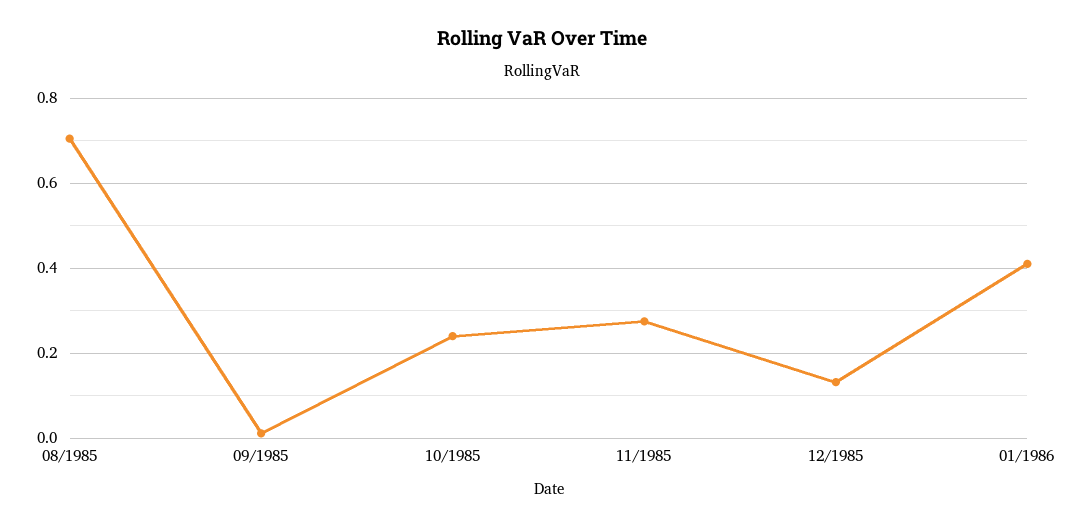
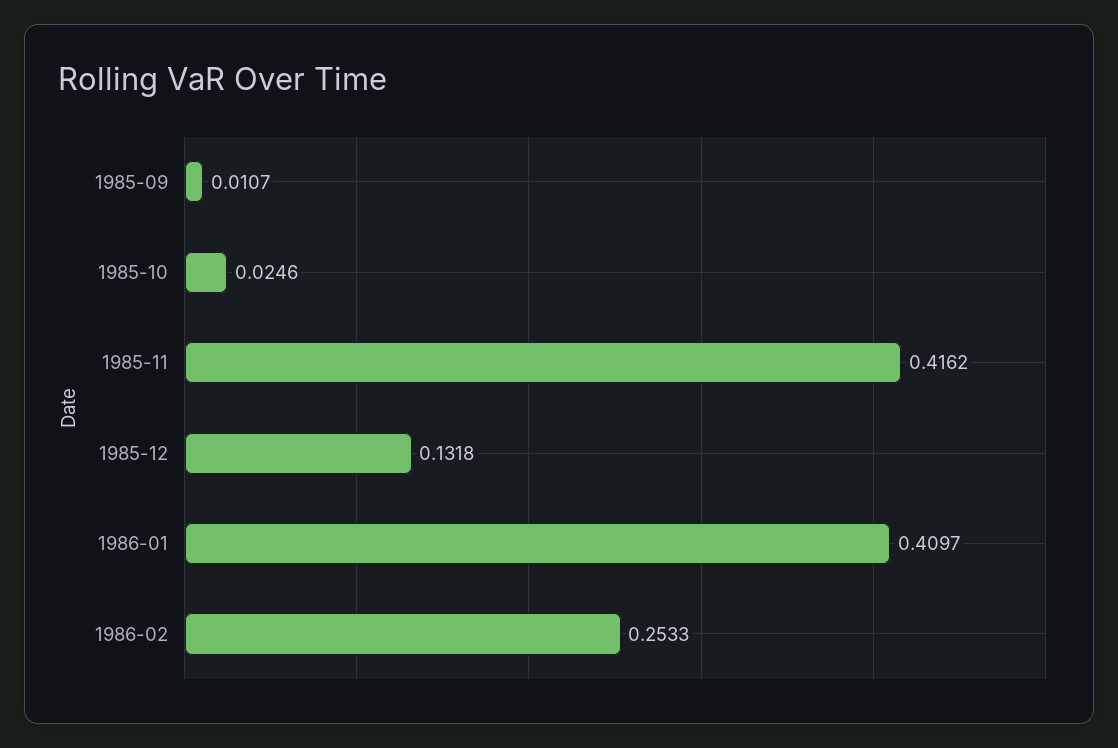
08/1985: 0.7 -> none
10/1985: 0.24 -> 0.0246
11/1985: 0.28 -> 0.4162
1986-02: none -> 0.2533

